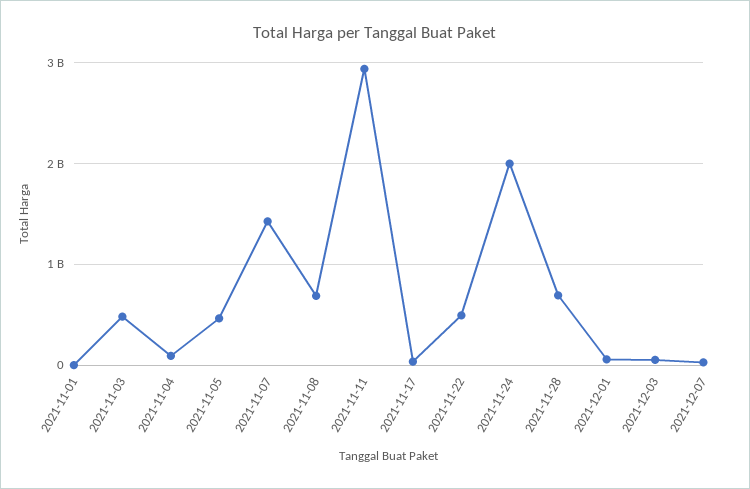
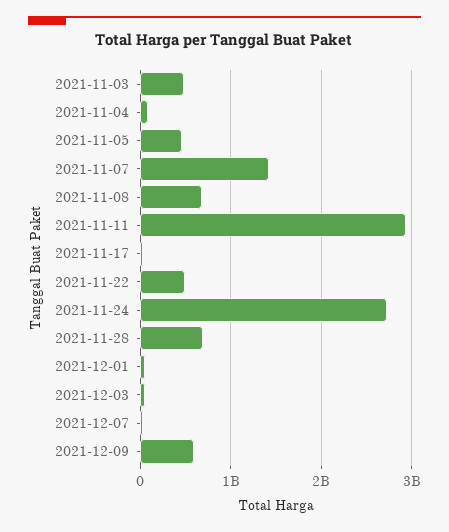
2021-11-01: 0 -> none
2021-11-24: 2000000000 -> 2700000000
2021-12-09: none -> 600000000

